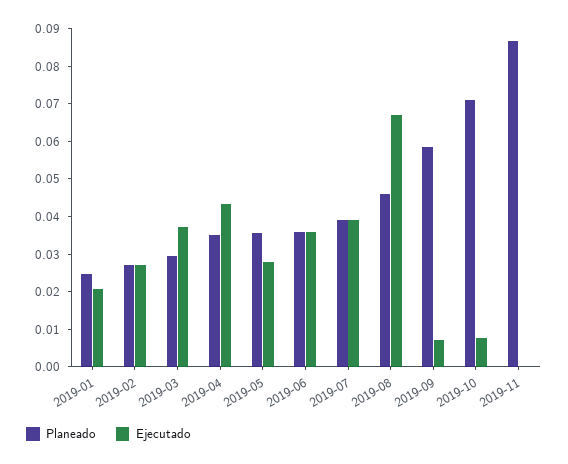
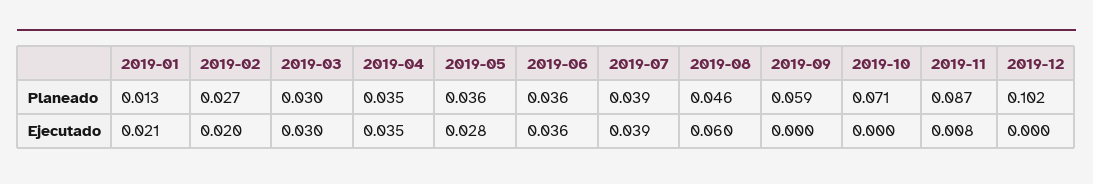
Planeado, 2019-01: 0.025 -> 0.013
Ejecutado, 2019-02: 0.0275 -> 0.02
Ejecutado, 2019-03: 0.0375 -> 0.03
Ejecutado, 2019-04: 0.0425 -> 0.035
Ejecutado, 2019-08: 0.0675 -> 0.06
Ejecutado, 2019-09: 0.0075 -> 0
Ejecutado, 2019-10: 0.0075 -> 0
Ejecutado, 2019-11: 0 -> 0.008
Planeado, 2019-12: none -> 0.102
Ejecutado, 2019-12: none -> 0

